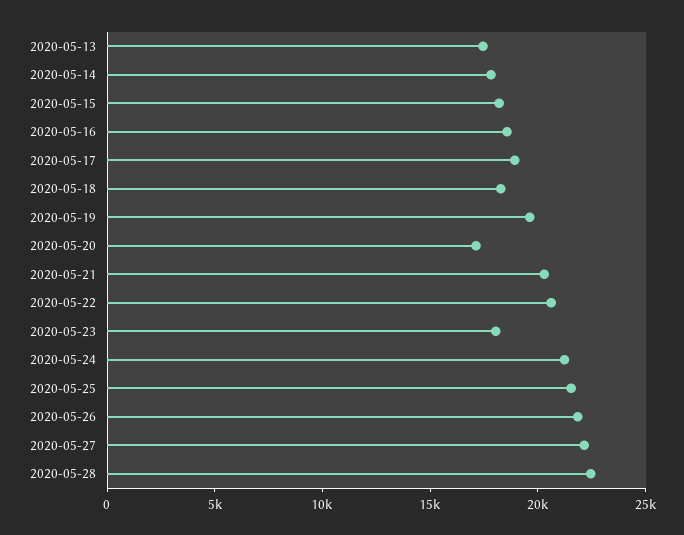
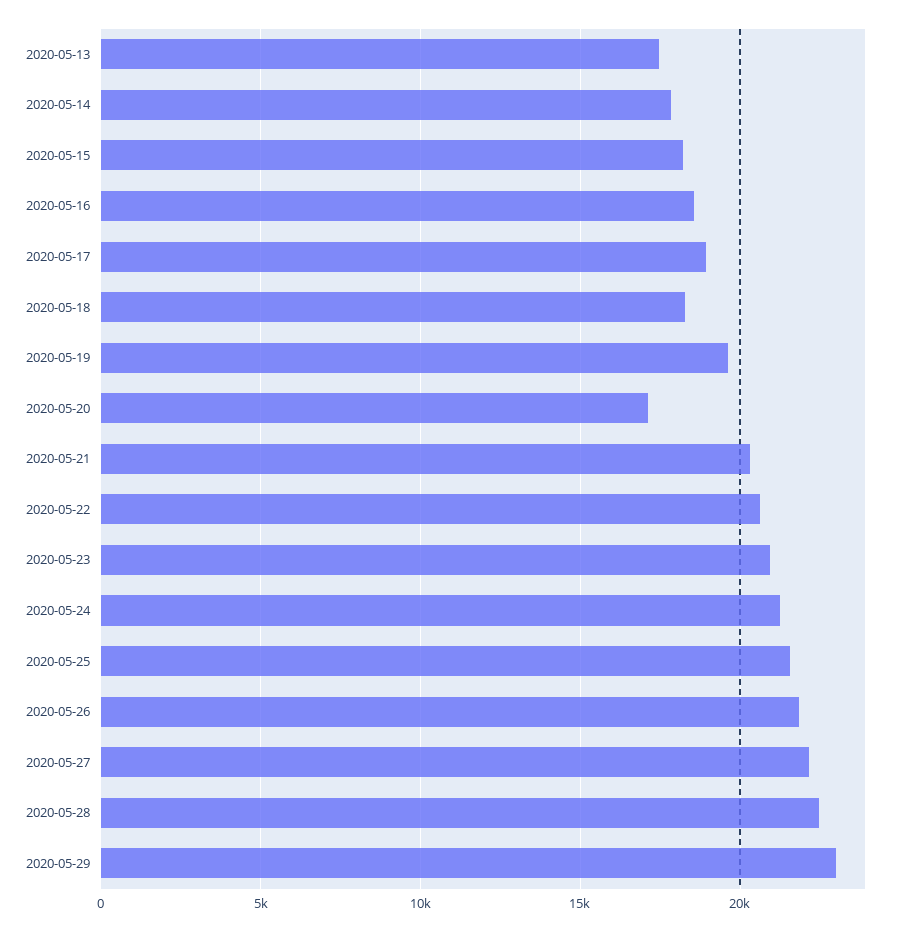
2020-05-23: 18000 -> 21000
2020-05-29: none -> 23000

